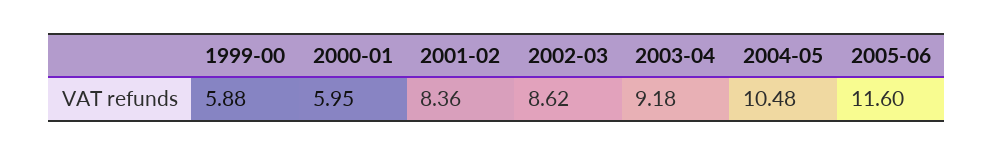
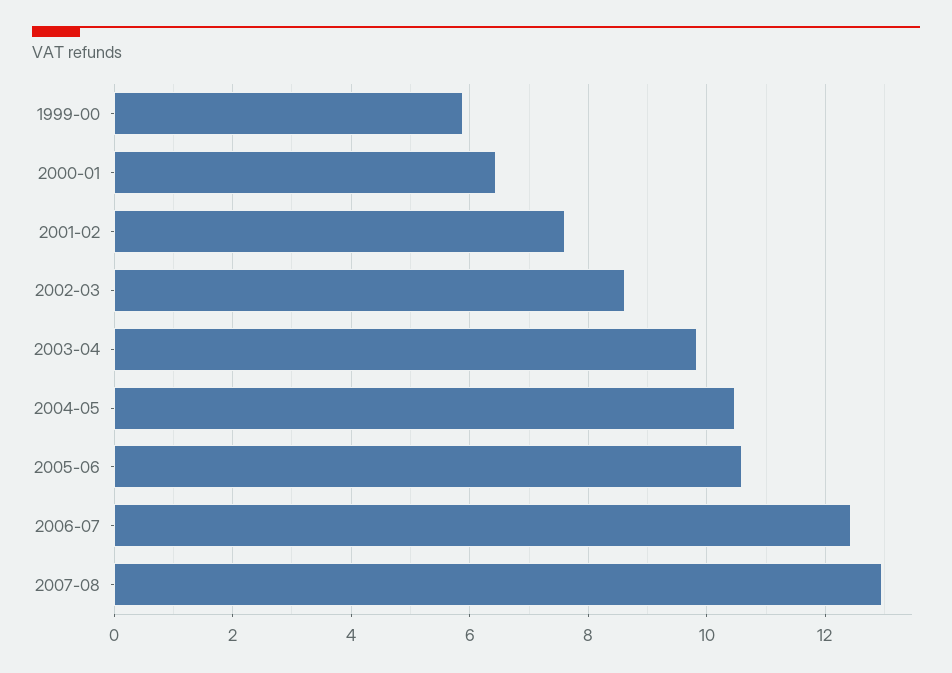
2000-01: 5.95 -> 6.4
2001-02: 8.36 -> 7.6
2003-04: 9.18 -> 9.8
2005-06: 11.6 -> 10.6
2006-07: none -> 12.4
2007-08: none -> 13

